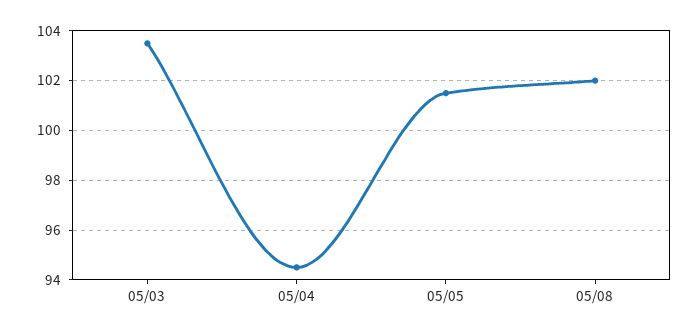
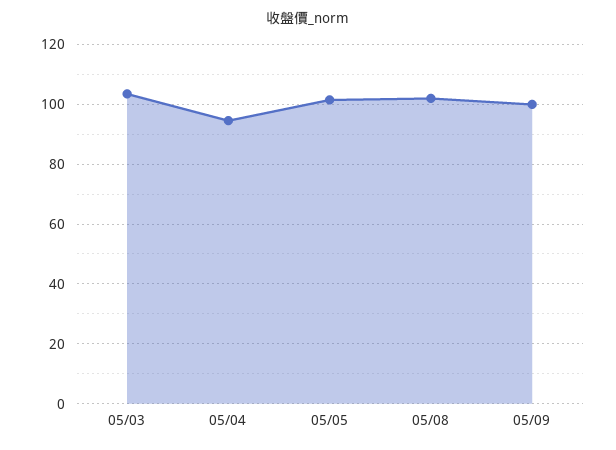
05/09: none -> 100

